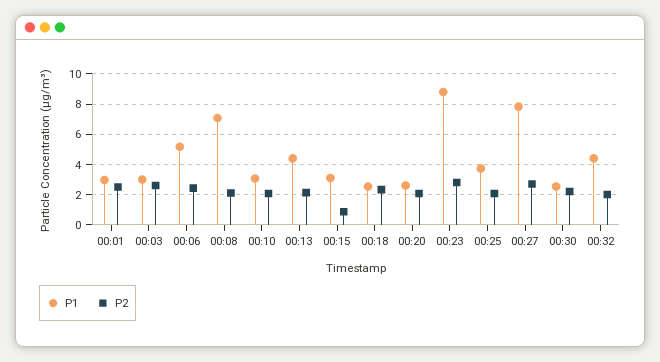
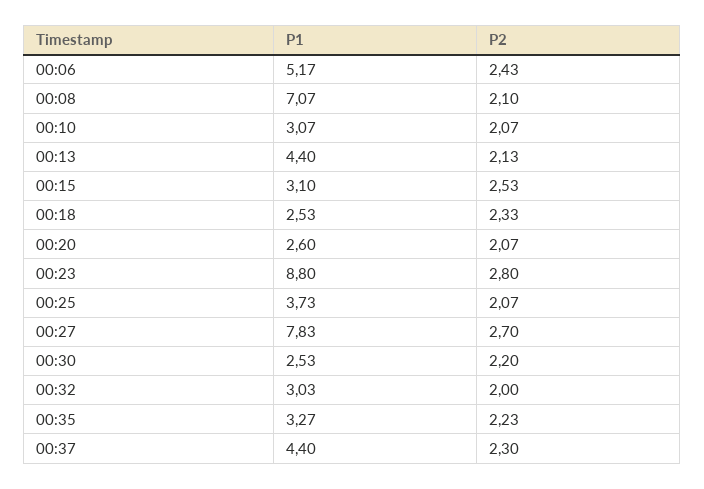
P1, 00:01: 3 -> none
P2, 00:01: 2.5 -> none
P1, 00:03: 3 -> none
P2, 00:03: 2.5 -> none
P2, 00:15: 1 -> 2.53
P1, 00:32: 4.5 -> 3.03
P1, 00:35: none -> 3.27
P2, 00:35: none -> 2.23
P1, 00:37: none -> 4.4
P2, 00:37: none -> 2.3

